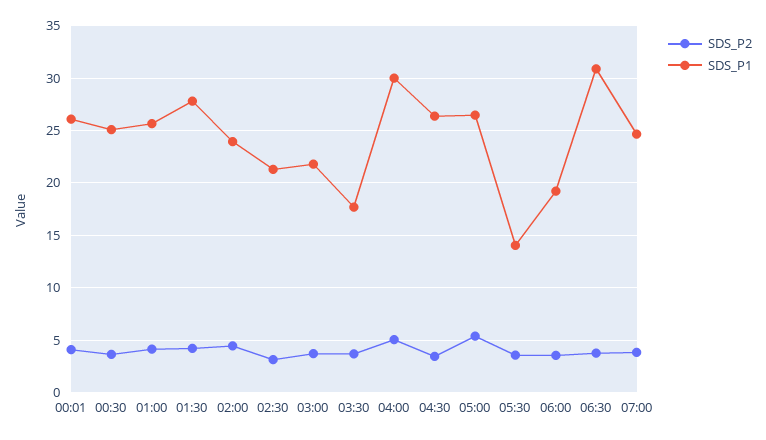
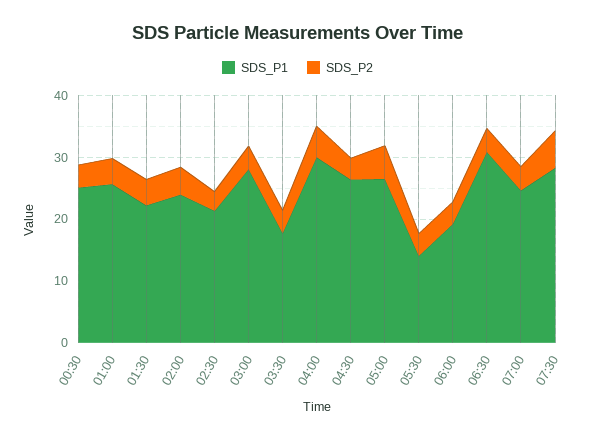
SDS_P2, 00:01: 4 -> none
SDS_P1, 00:01: 26 -> none
SDS_P1, 01:30: 28 -> 22
SDS_P1, 03:00: 22 -> 28
SDS_P1, 07:30: none -> 28
SDS_P2, 07:30: none -> 6

